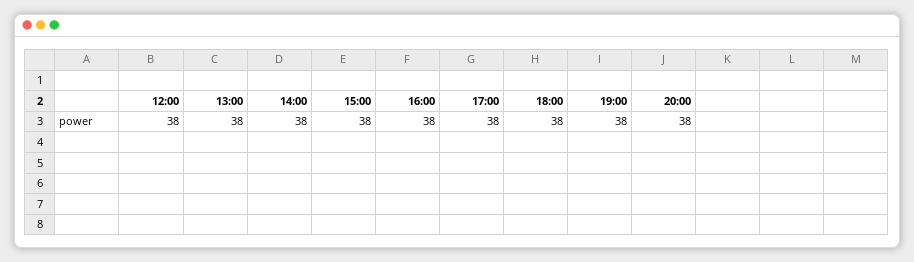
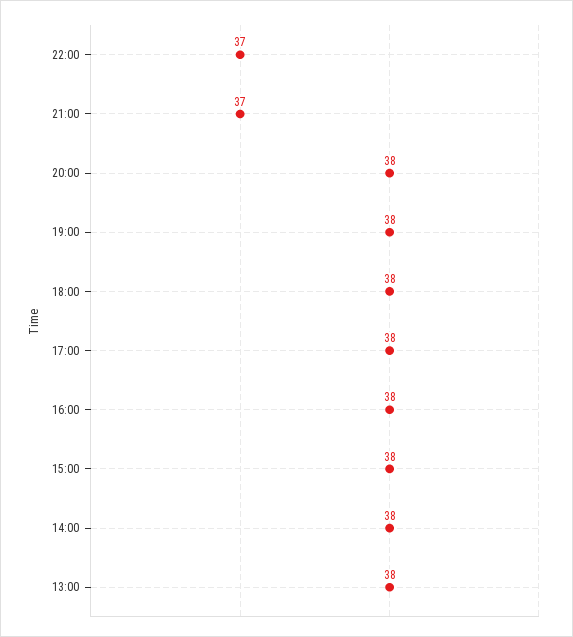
12:00: 38 -> none
22:00: none -> 37
21:00: none -> 37

